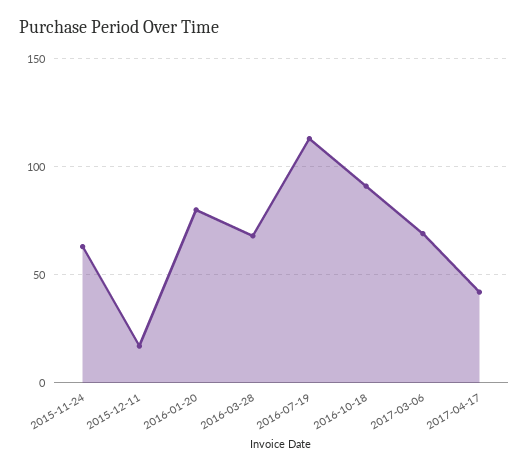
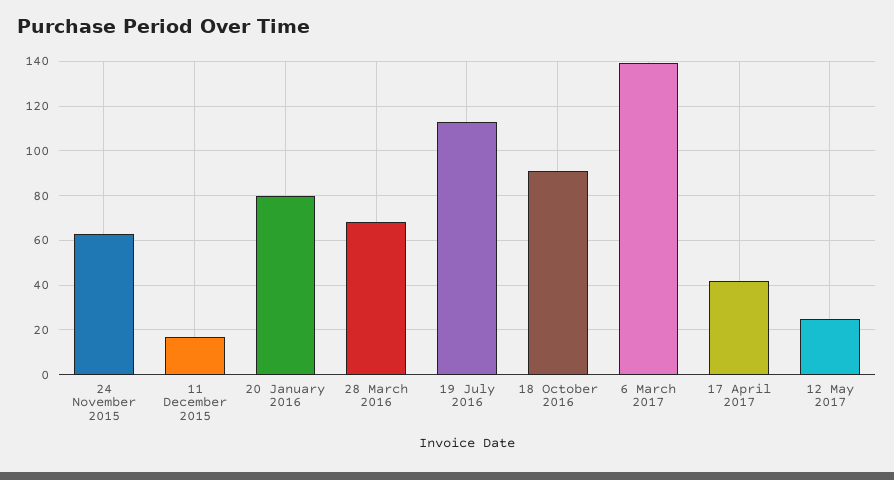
2017-03-06: 70 -> 140
12 May 2017: none -> 25

